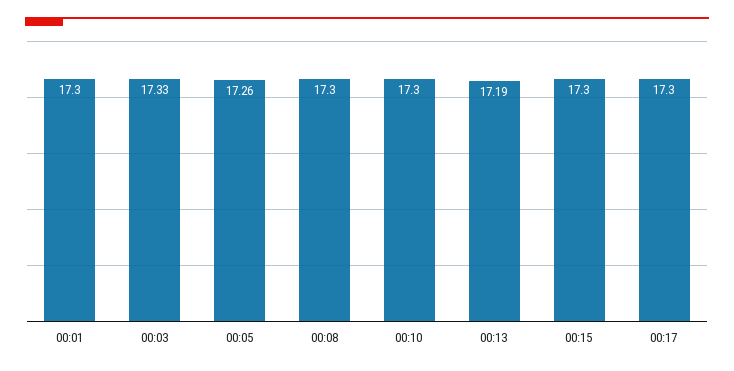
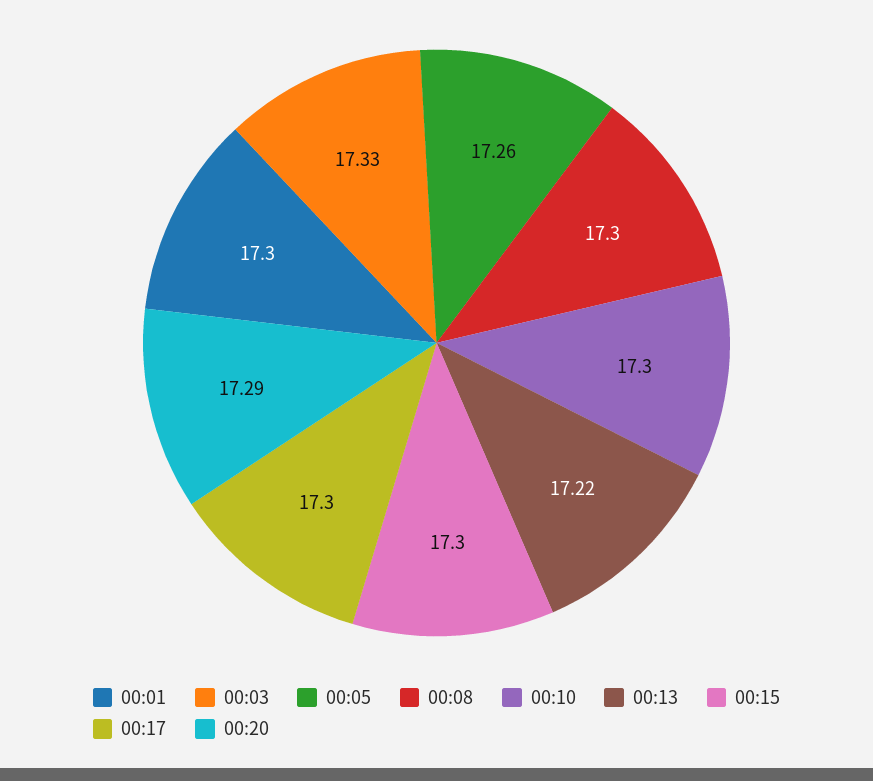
00:13: 17.19 -> 17.22
00:20: none -> 17.29

